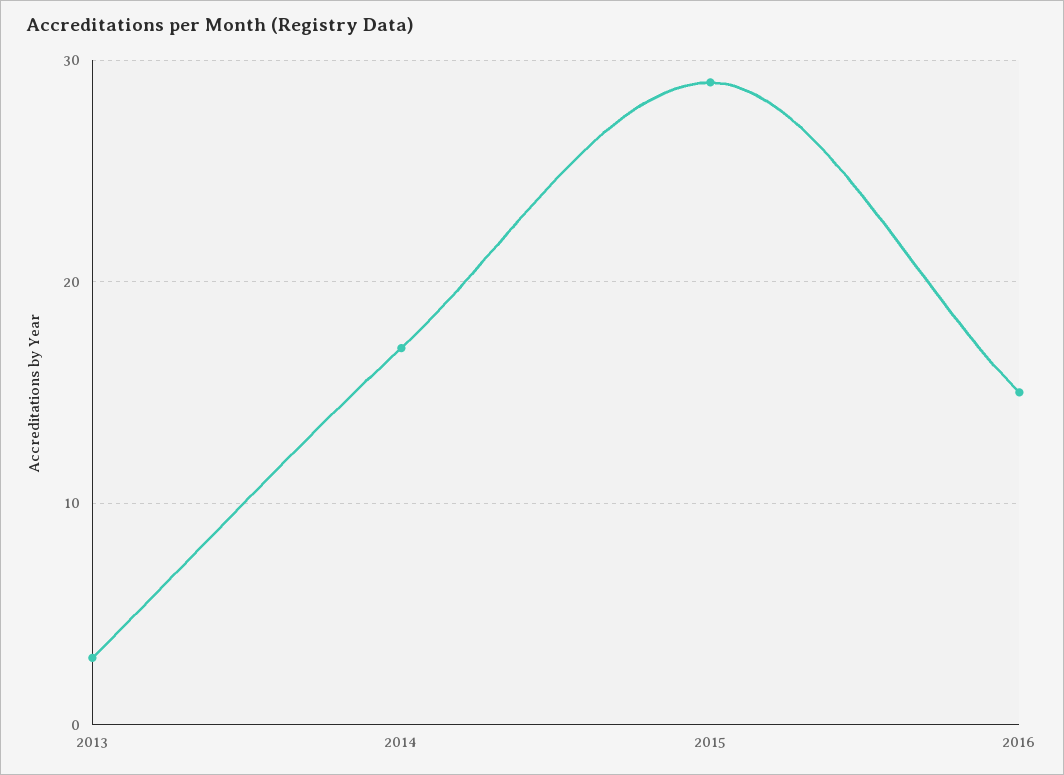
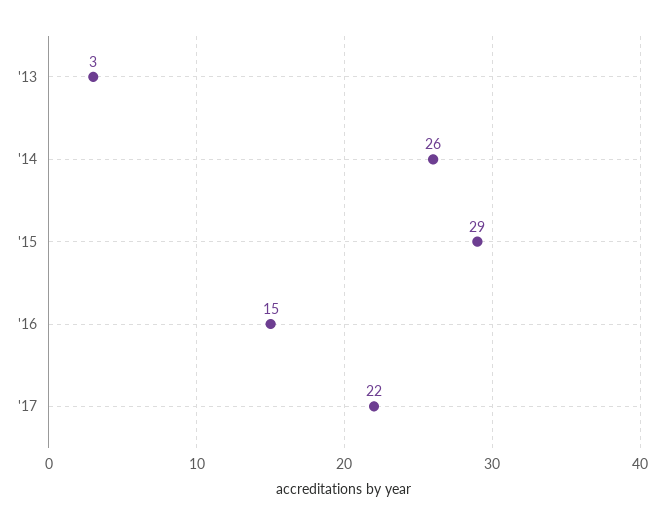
2014: 17 -> 26
'17: none -> 22

